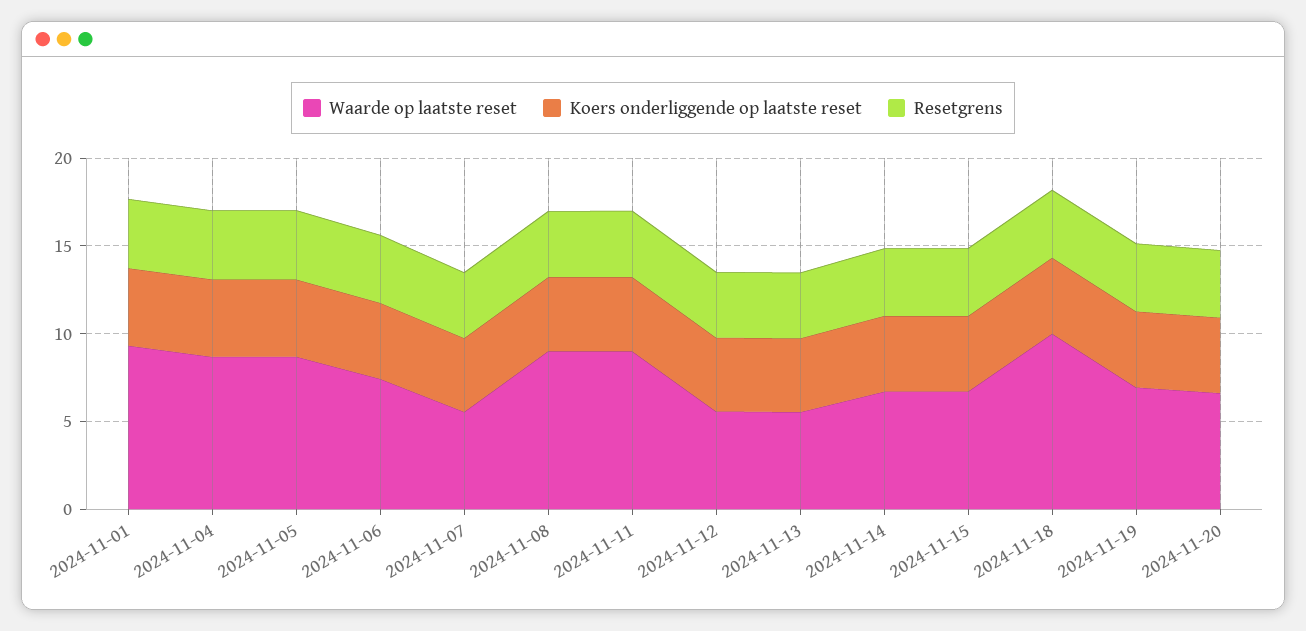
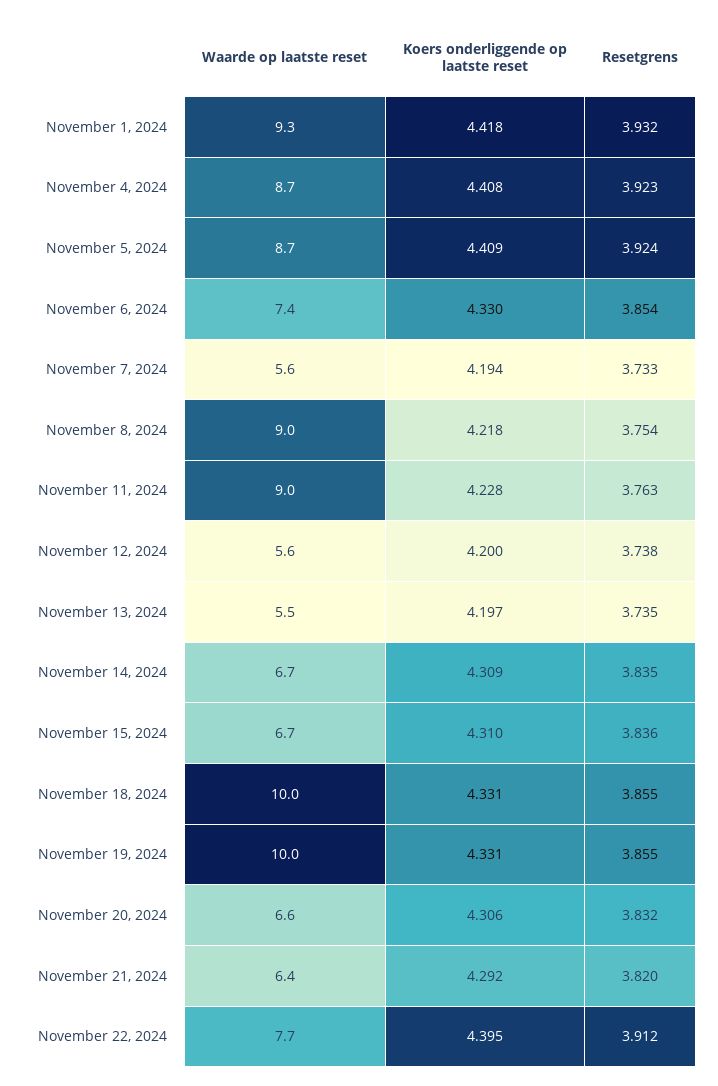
Waarde op laatste reset, 2024-11-19: 7 -> 10
Waarde op laatste reset, November 21, 2024: none -> 6.4
Koers onderliggende op laatste reset, November 21, 2024: none -> 4.292
Resetgrens, November 21, 2024: none -> 3.82
Waarde op laatste reset, November 22, 2024: none -> 7.7
Koers onderliggende op laatste reset, November 22, 2024: none -> 4.395
Resetgrens, November 22, 2024: none -> 3.912

